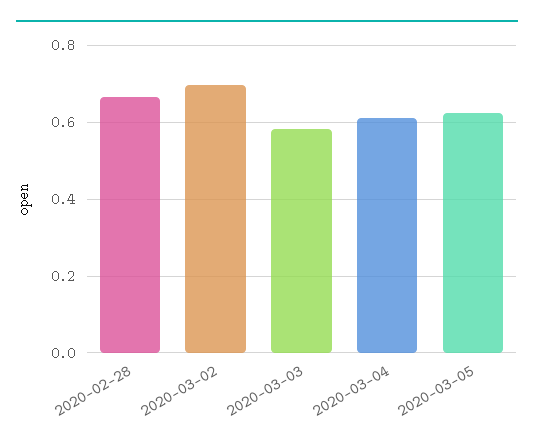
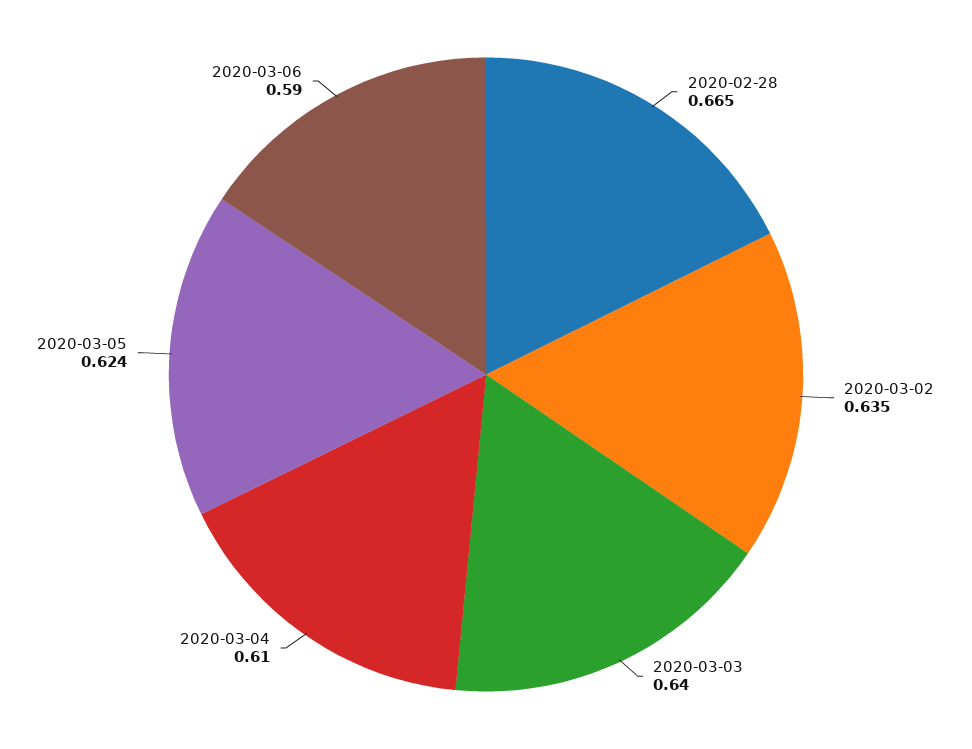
2020-03-02: 0.7 -> 0.635
2020-03-03: 0.58 -> 0.64
2020-03-06: none -> 0.59

